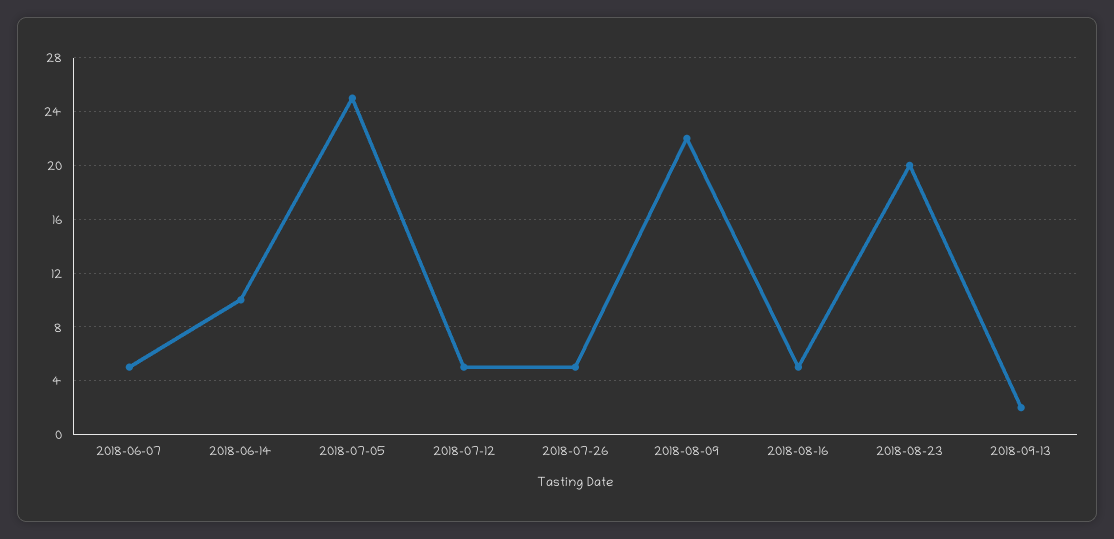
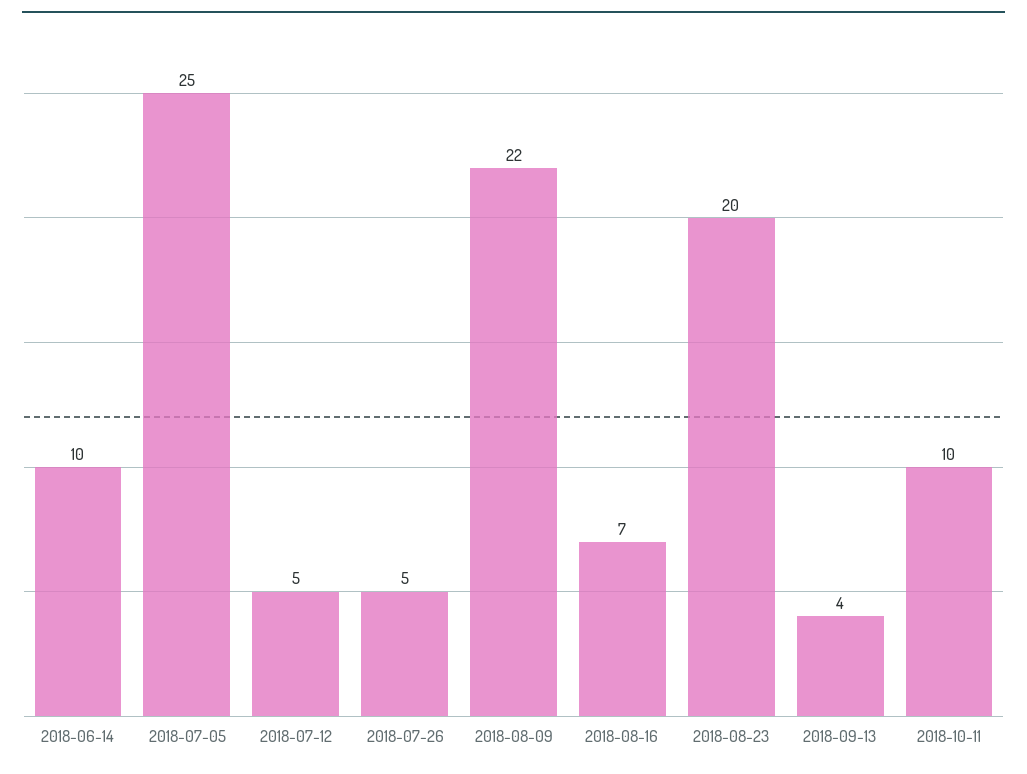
2018-06-07: 5 -> none
2018-08-16: 5 -> 7
2018-09-13: 2 -> 4
2018-10-11: none -> 10

